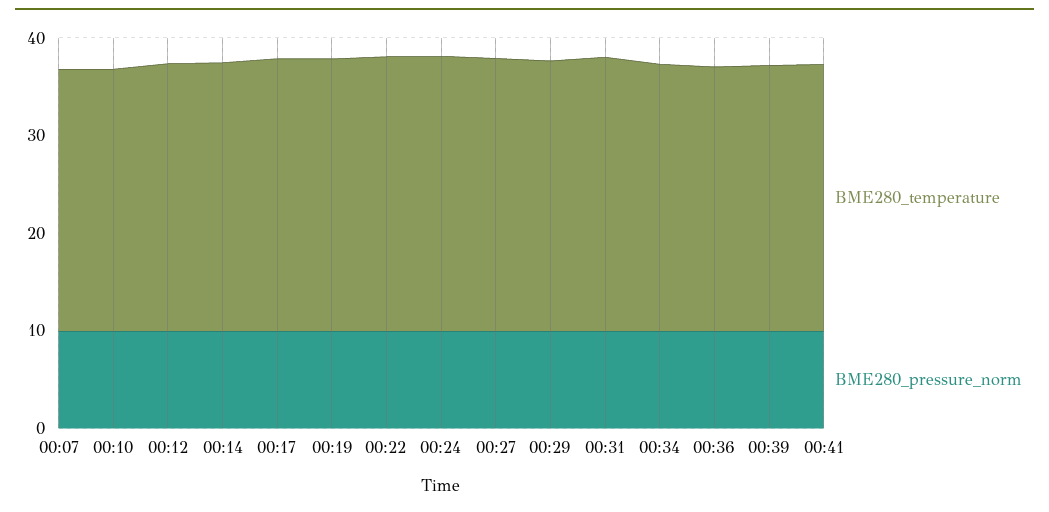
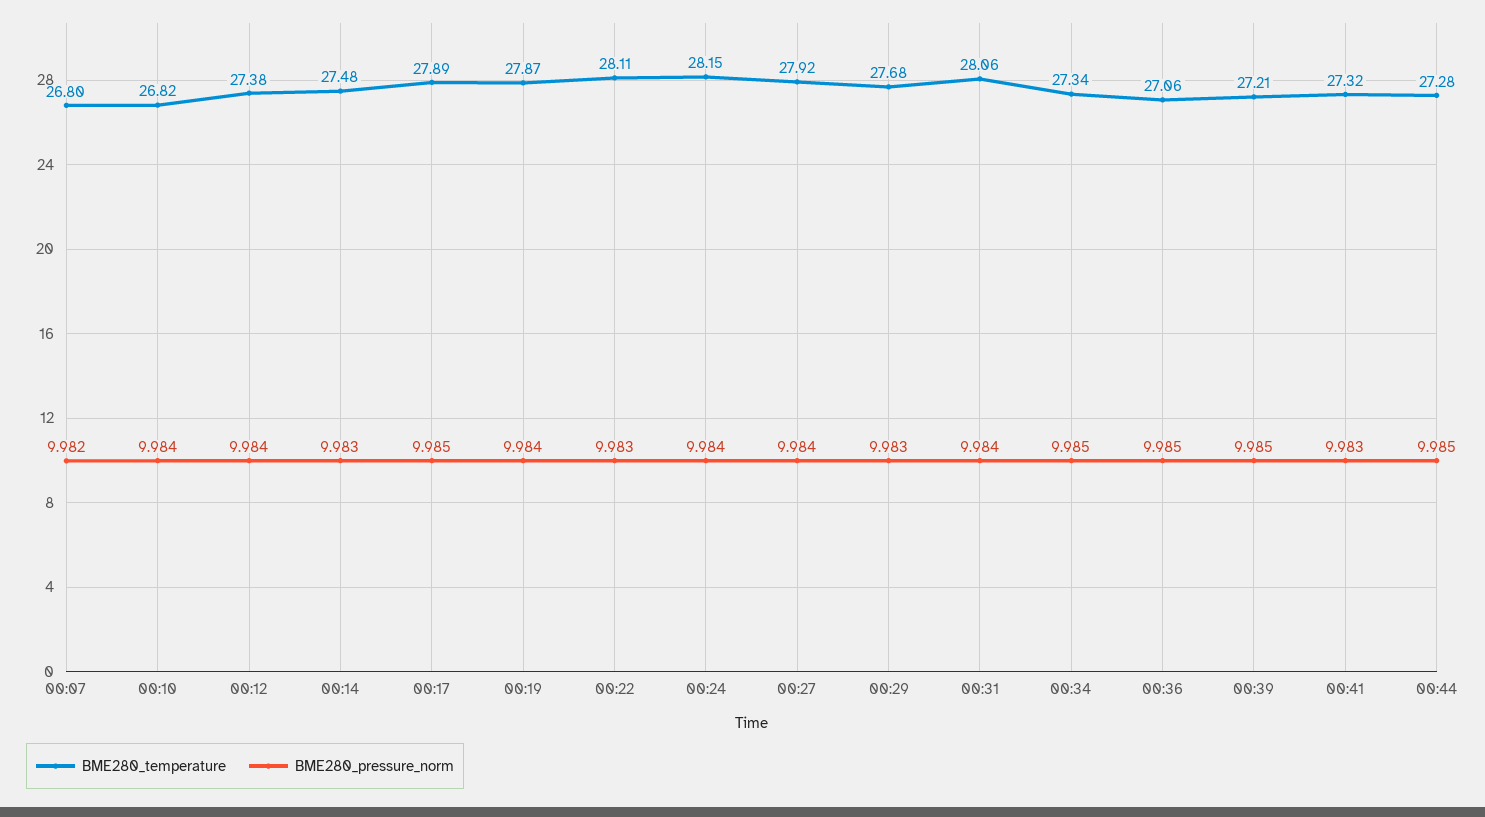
BME280_temperature, 00:44: none -> 27.28
BME280_pressure_norm, 00:44: none -> 9.985

